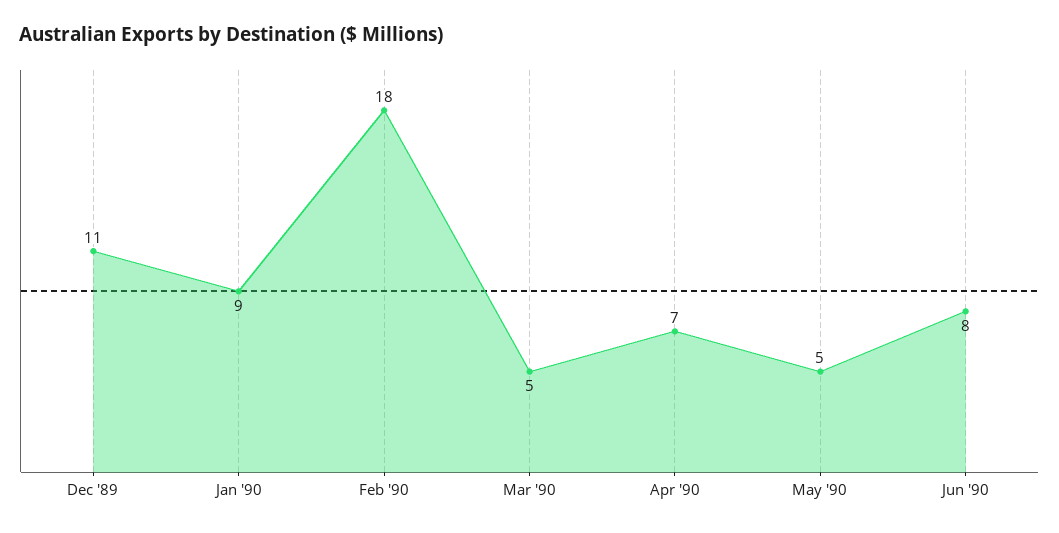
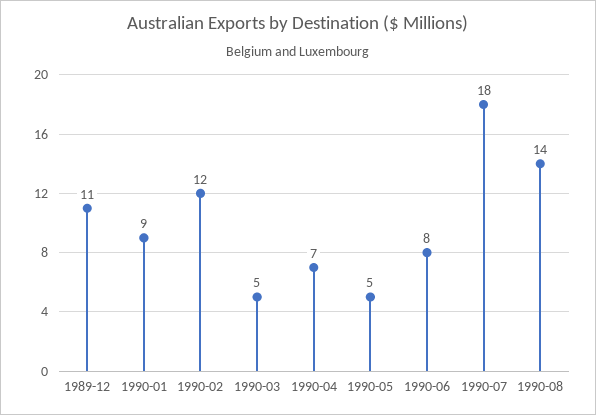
Feb '90: 18 -> 12
1990-07: none -> 18
1990-08: none -> 14

